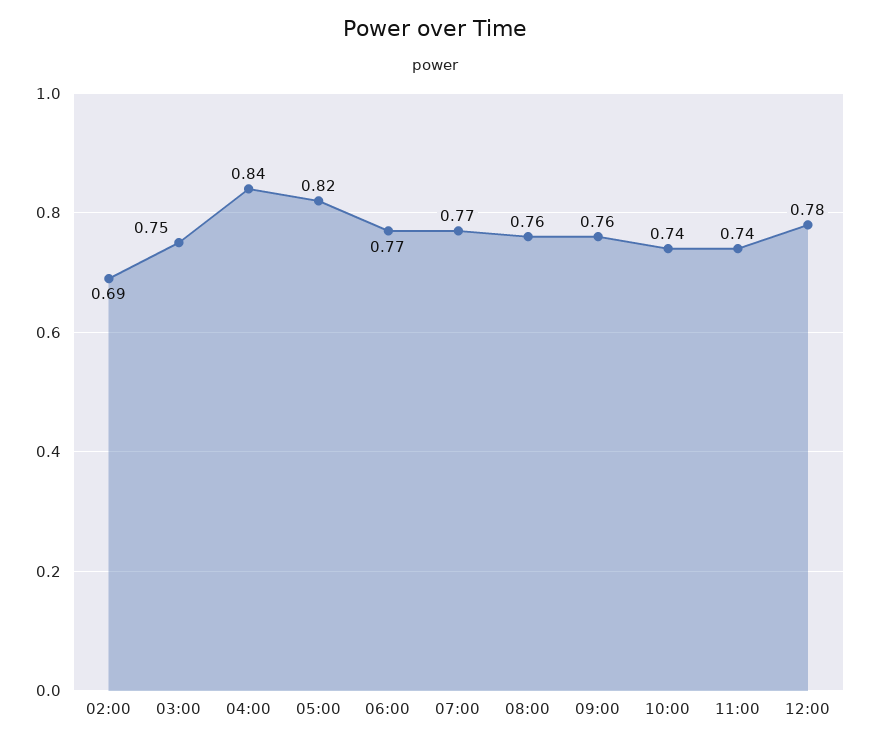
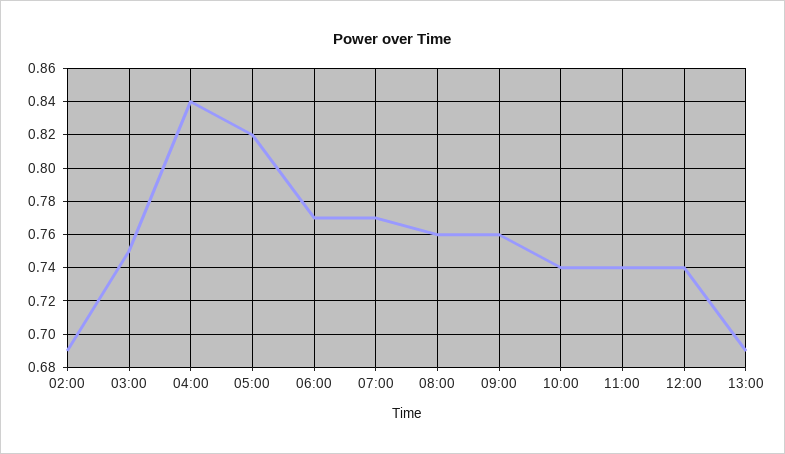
12:00: 0.78 -> 0.74
13:00: none -> 0.69

